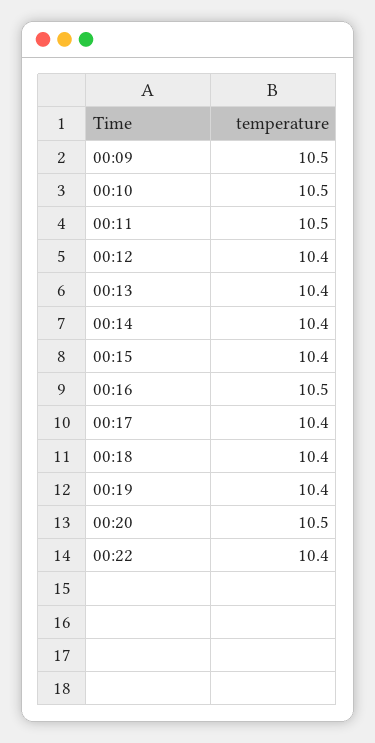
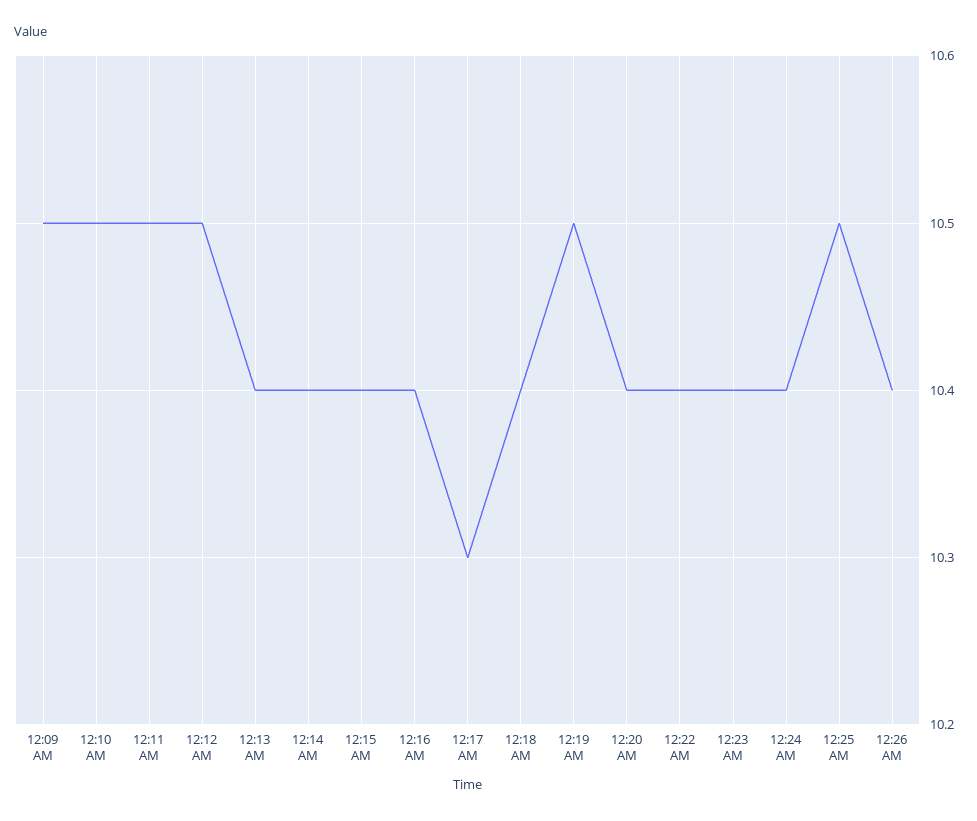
00:12: 10.4 -> 10.5
00:16: 10.5 -> 10.4
00:17: 10.4 -> 10.3
00:19: 10.4 -> 10.5
00:20: 10.5 -> 10.4
12:23 AM: none -> 10.4
12:24 AM: none -> 10.4
12:25 AM: none -> 10.5
12:26 AM: none -> 10.4

